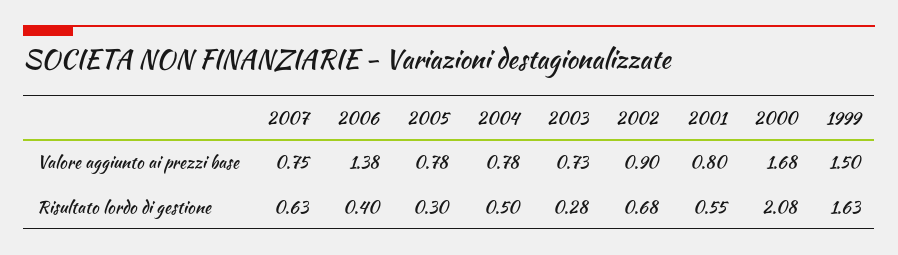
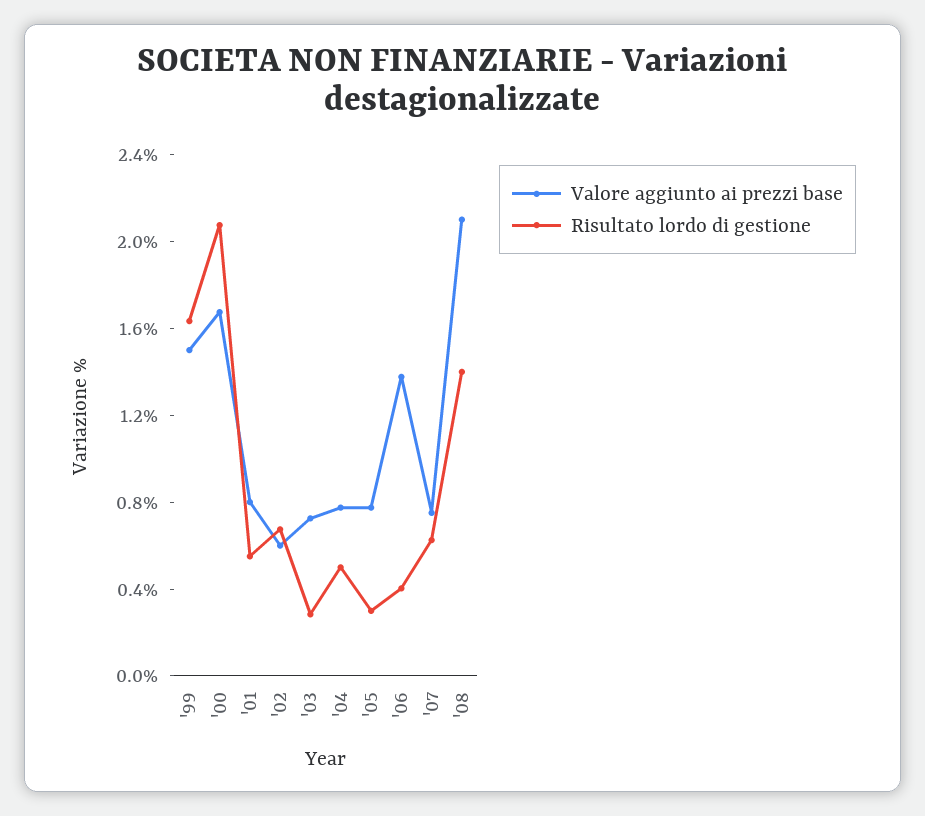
Valore aggiunto ai prezzi base, 2002: 0.9 -> 0.6
Valore aggiunto ai prezzi base, '08: none -> 2.1
Risultato lordo di gestione, '08: none -> 1.4

